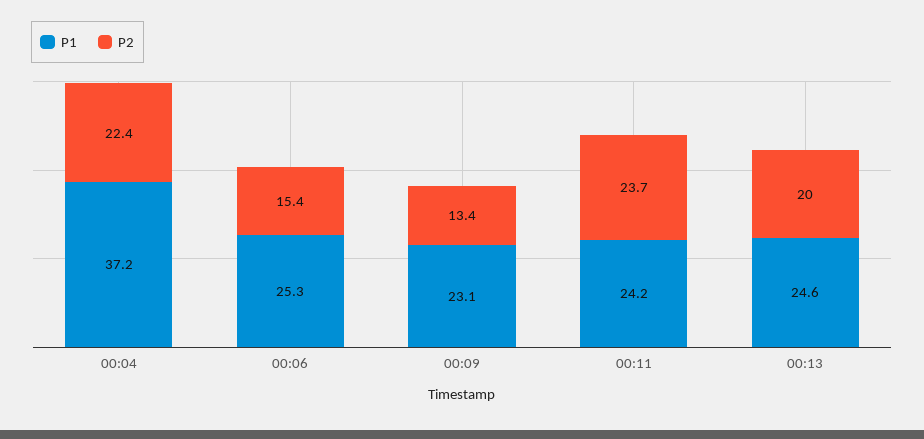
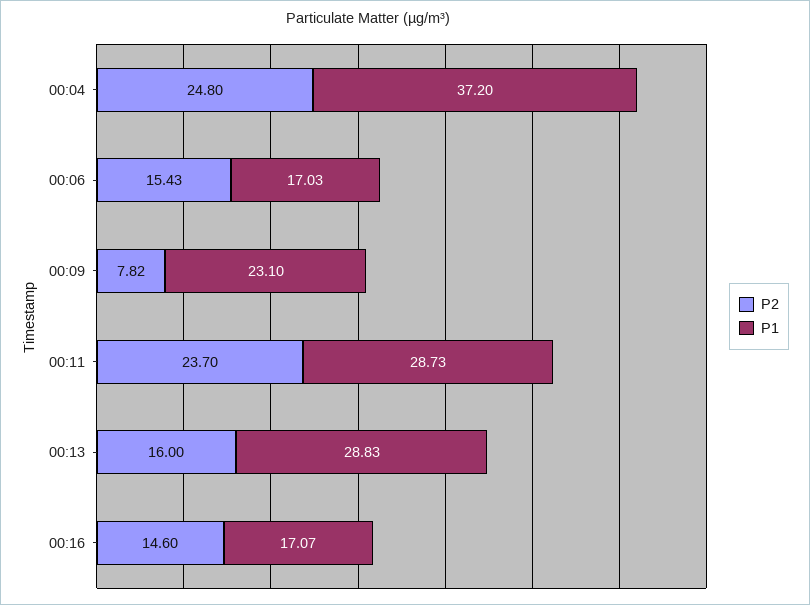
P2, 00:04: 22.4 -> 24.8
P1, 00:06: 25.3 -> 17.03
P2, 00:09: 13.4 -> 7.82
P1, 00:11: 24.2 -> 28.73
P1, 00:13: 24.6 -> 28.83
P2, 00:13: 20 -> 16
P2, 00:16: none -> 14.6
P1, 00:16: none -> 17.07

